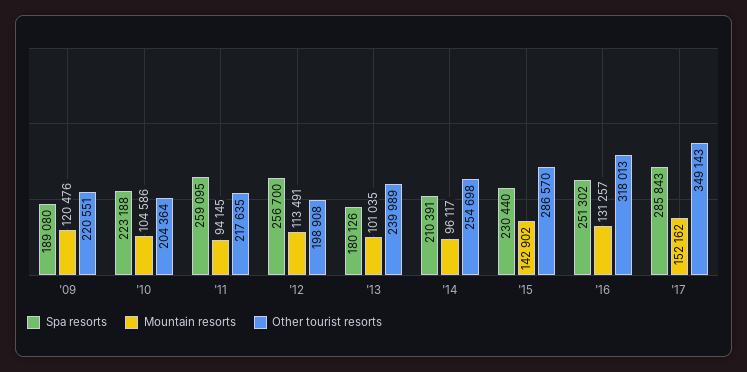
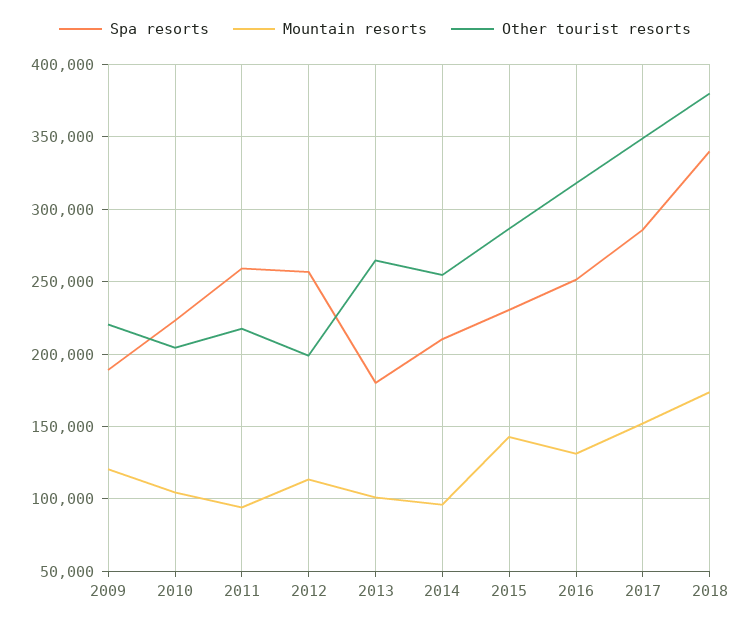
Other tourist resorts, '13: 239989 -> 265000
Spa resorts, 2018: none -> 340000
Mountain resorts, 2018: none -> 175000
Other tourist resorts, 2018: none -> 380000

